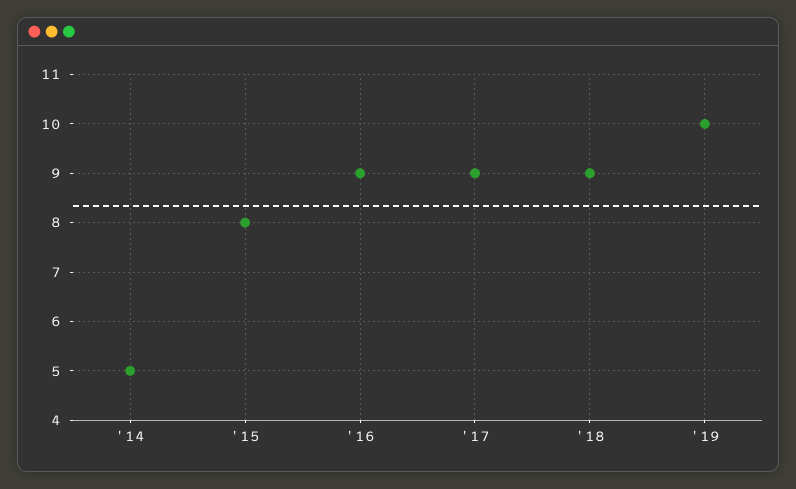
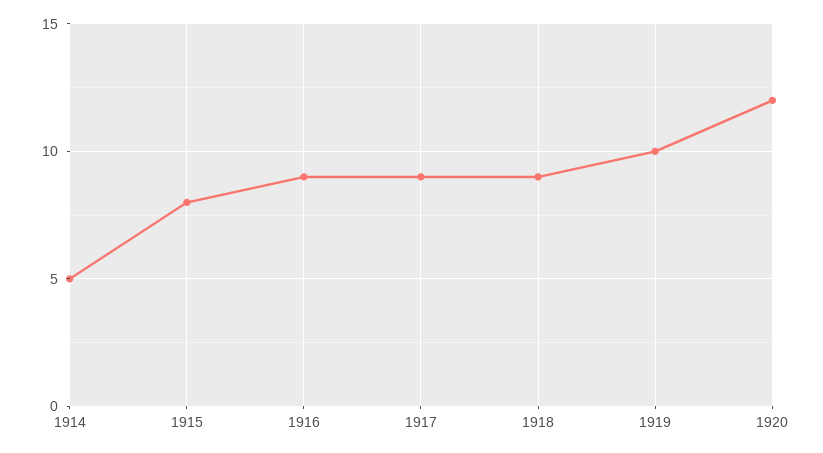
1920: none -> 12

